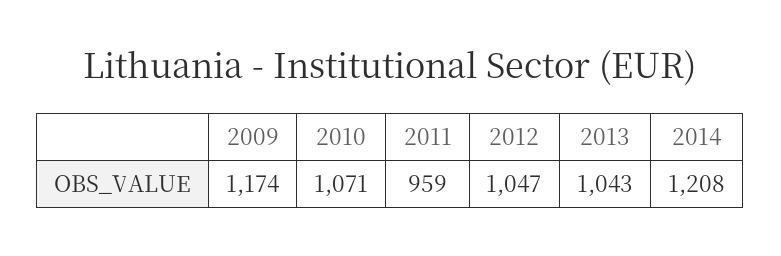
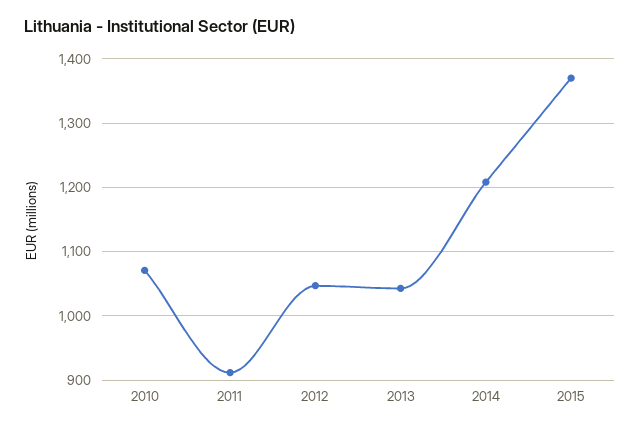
2009: 1174 -> none
2011: 959 -> 910
2015: none -> 1370

